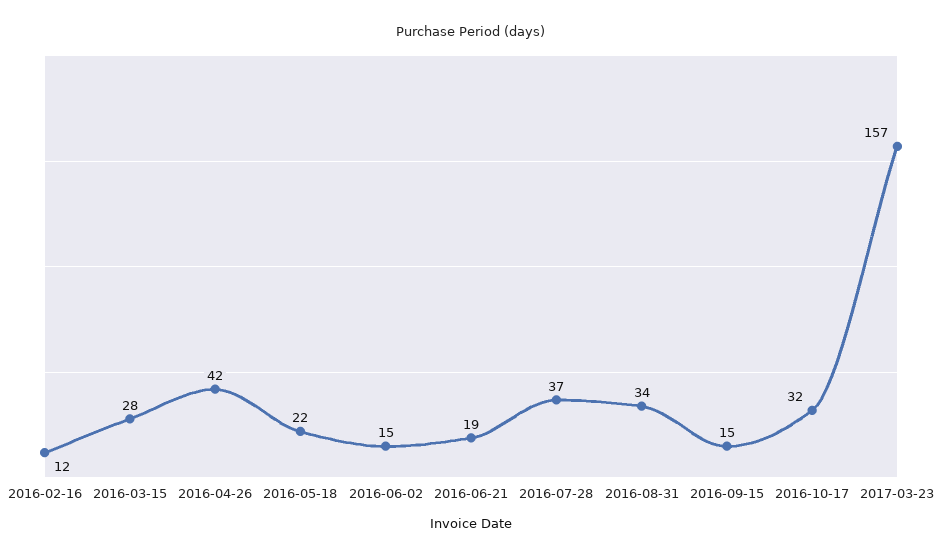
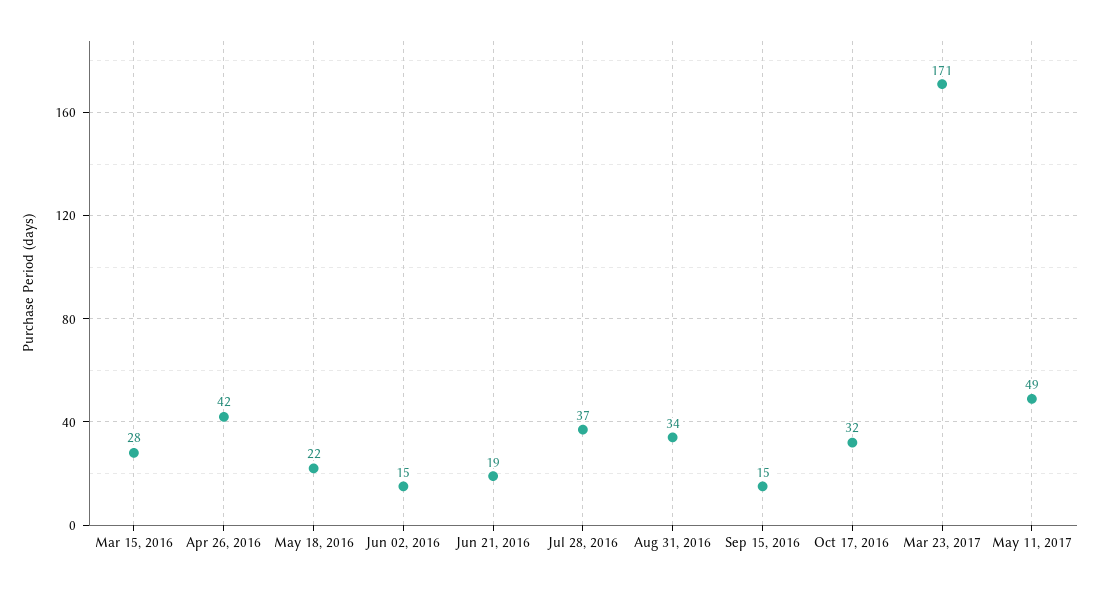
2016-02-16: 12 -> none
2017-03-23: 157 -> 171
May 11, 2017: none -> 49

